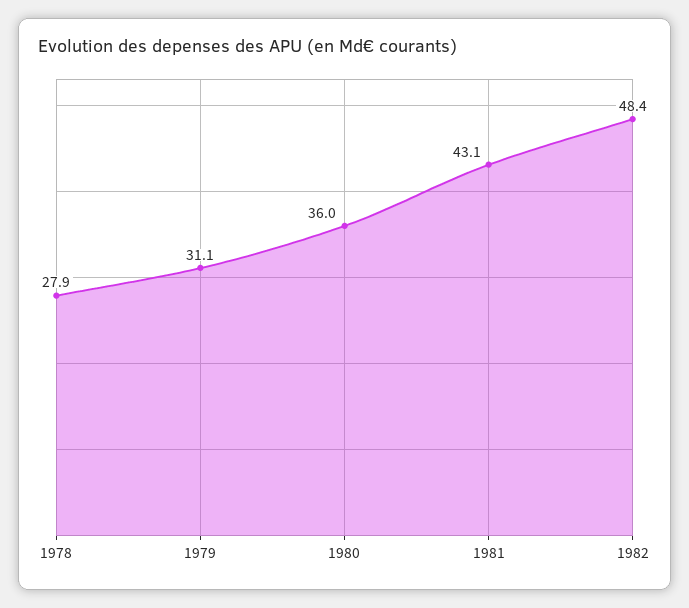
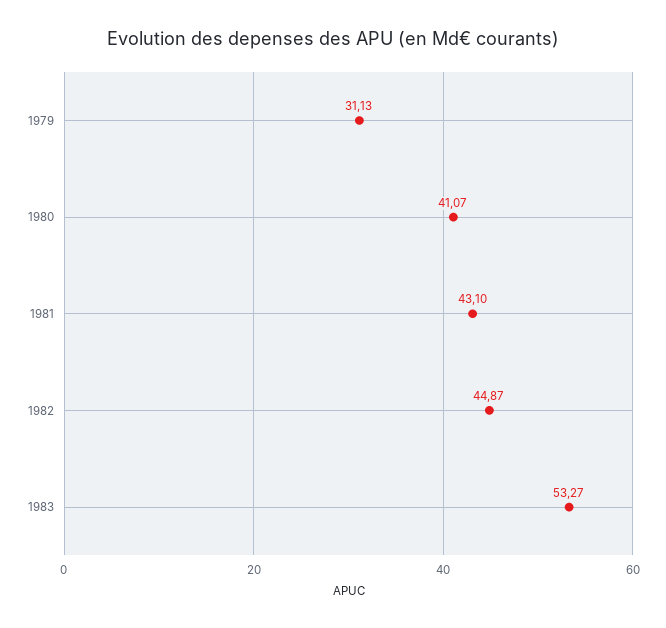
1978: 27.9 -> none
1980: 36 -> 41.07
1982: 48.4 -> 44.87
1983: none -> 53.27

